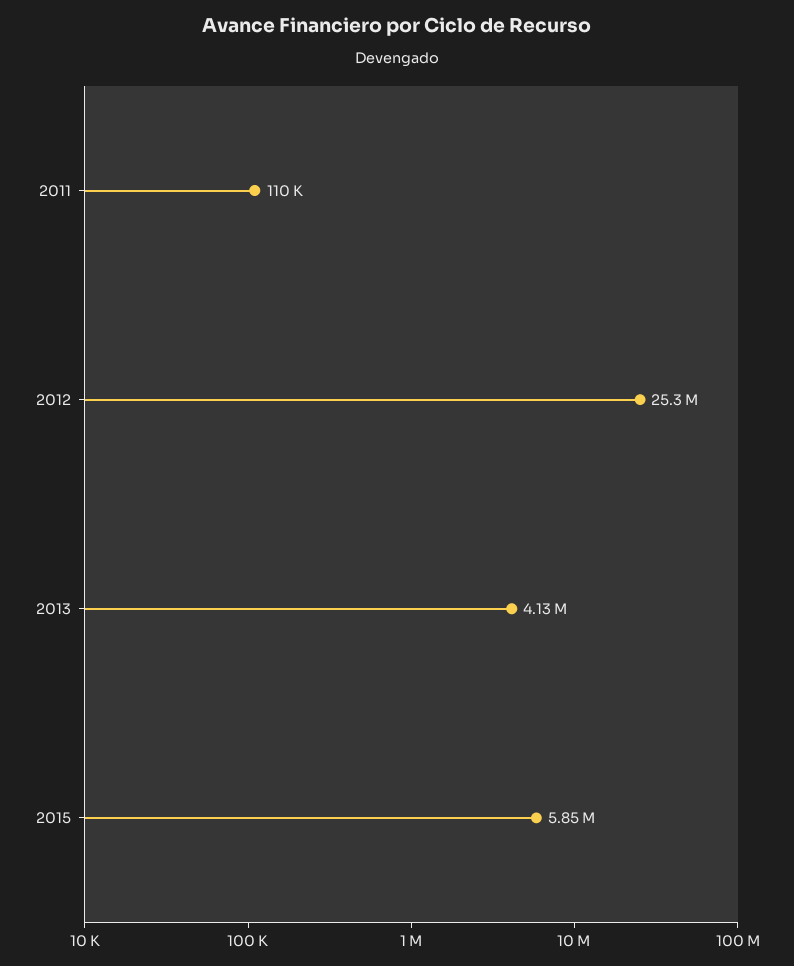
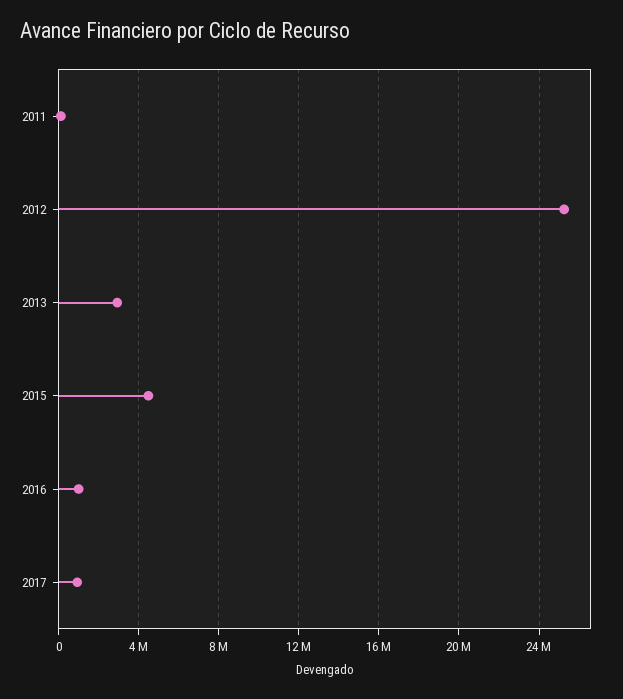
2013: 4130000 -> 3000000
2015: 5850000 -> 4500000
2016: none -> 1000000
2017: none -> 1000000

